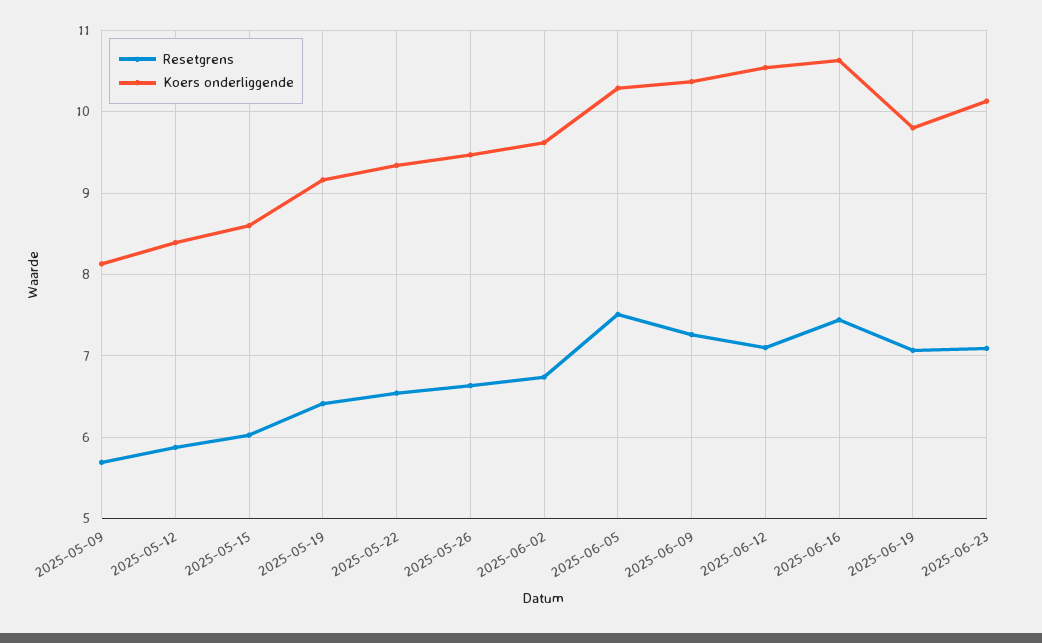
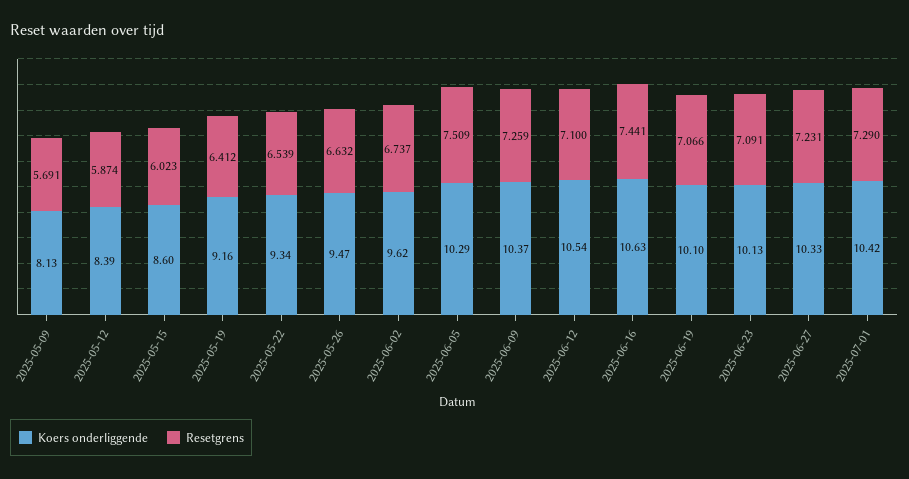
Koers onderliggende, 2025-06-19: 9.8 -> 10.1
Koers onderliggende, 2025-06-27: none -> 10.33
Resetgrens, 2025-06-27: none -> 7.231
Koers onderliggende, 2025-07-01: none -> 10.42
Resetgrens, 2025-07-01: none -> 7.29

